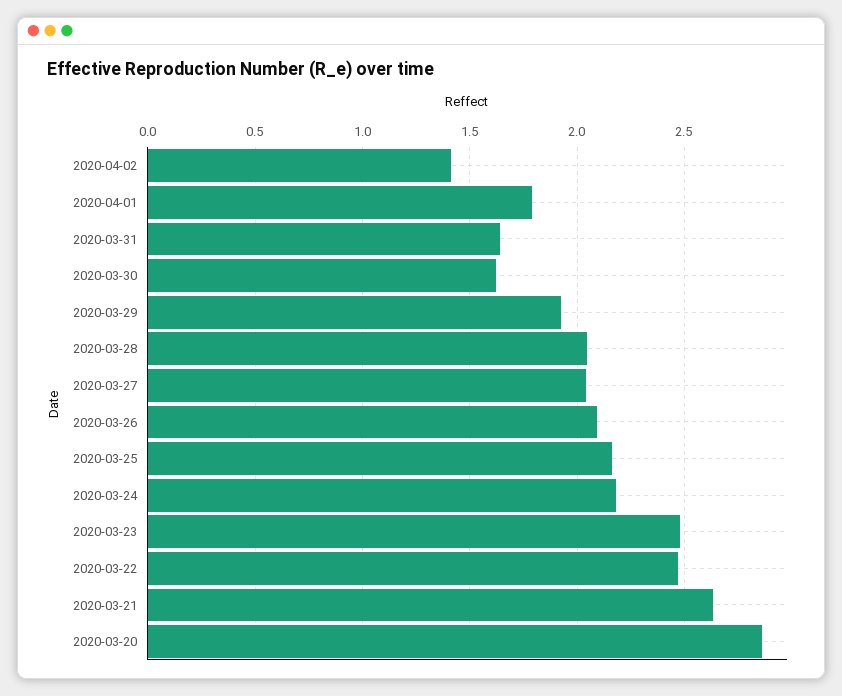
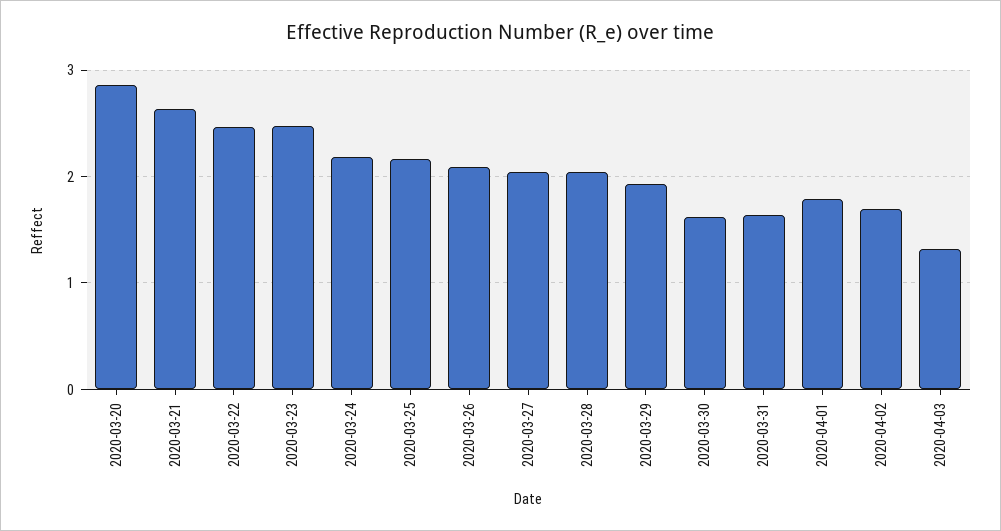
2020-04-02: 1.4 -> 1.7
2020-04-03: none -> 1.3

